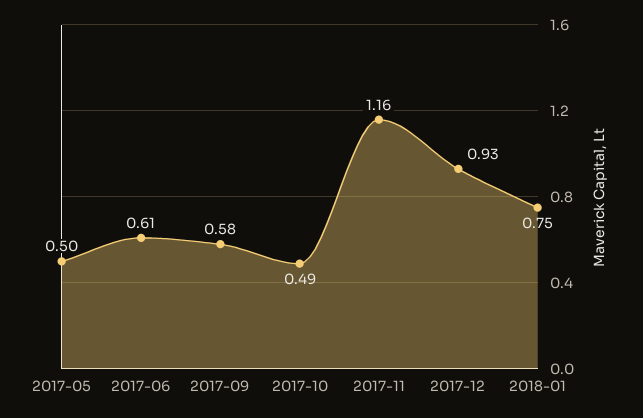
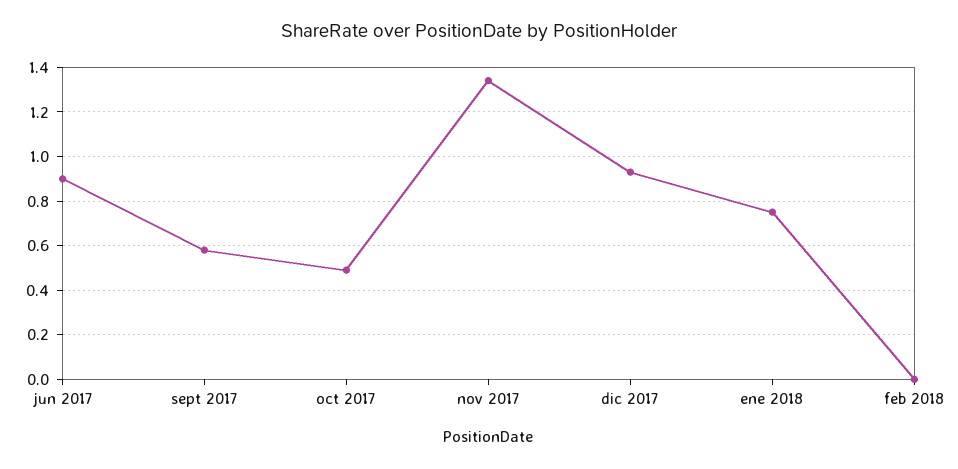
2017-05: 0.5 -> none
2017-06: 0.61 -> 0.9
2017-11: 1.16 -> 1.35
feb 2018: none -> 0

